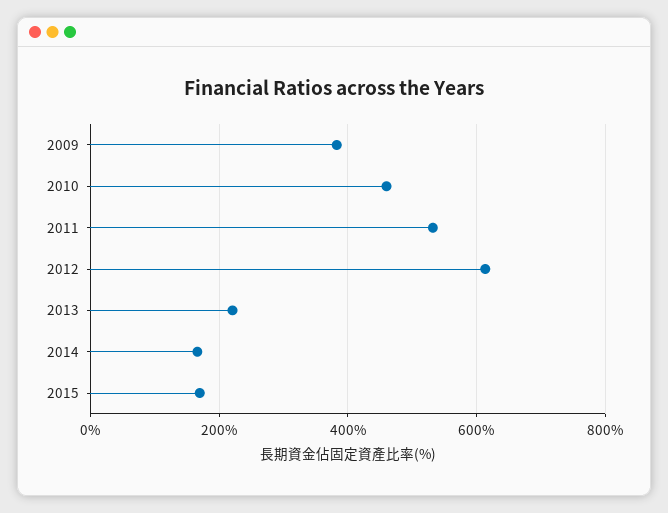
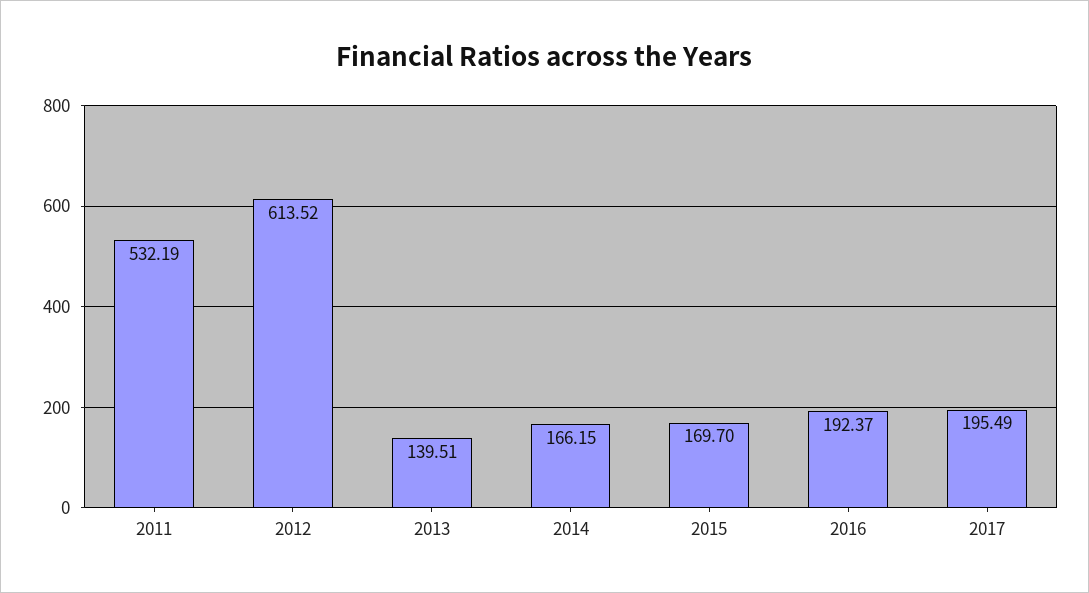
2009: 380 -> none
2010: 460 -> none
2013: 220 -> 139.51
2016: none -> 192.37
2017: none -> 195.49

